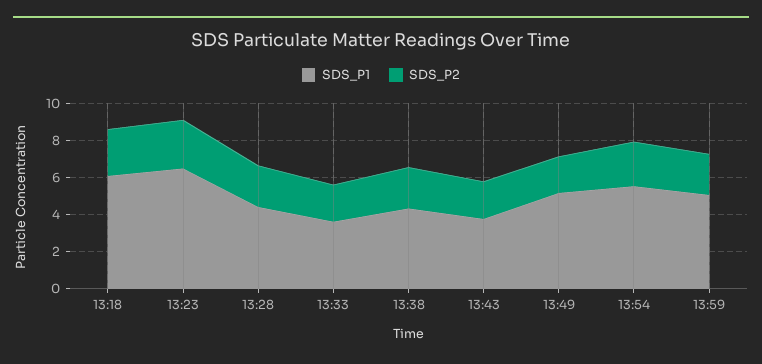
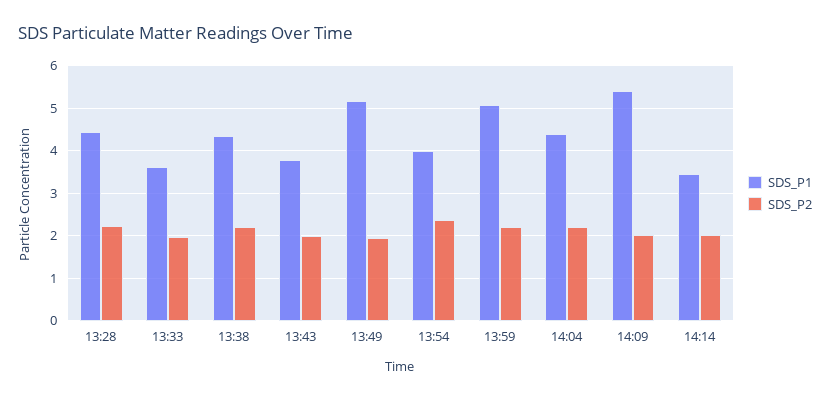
SDS_P1, 13:18: 6 -> none
SDS_P2, 13:18: 2.5 -> none
SDS_P1, 13:23: 6.5 -> none
SDS_P2, 13:23: 2.5 -> none
SDS_P1, 13:54: 5.5 -> 4
SDS_P1, 14:04: none -> 4.4
SDS_P2, 14:04: none -> 2.2
SDS_P1, 14:09: none -> 5.4
SDS_P2, 14:09: none -> 2
SDS_P1, 14:14: none -> 3.4
SDS_P2, 14:14: none -> 2

